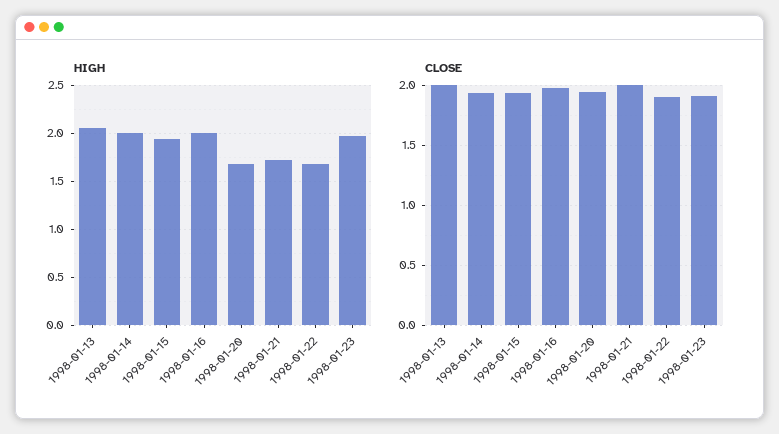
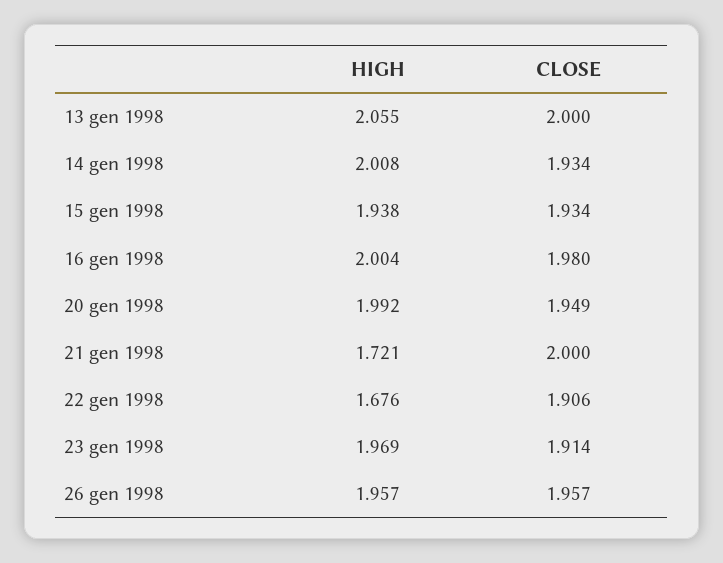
HIGH, 1998-01-20: 1.7 -> 1.992
HIGH, 26 gen 1998: none -> 1.957
CLOSE, 26 gen 1998: none -> 1.957

